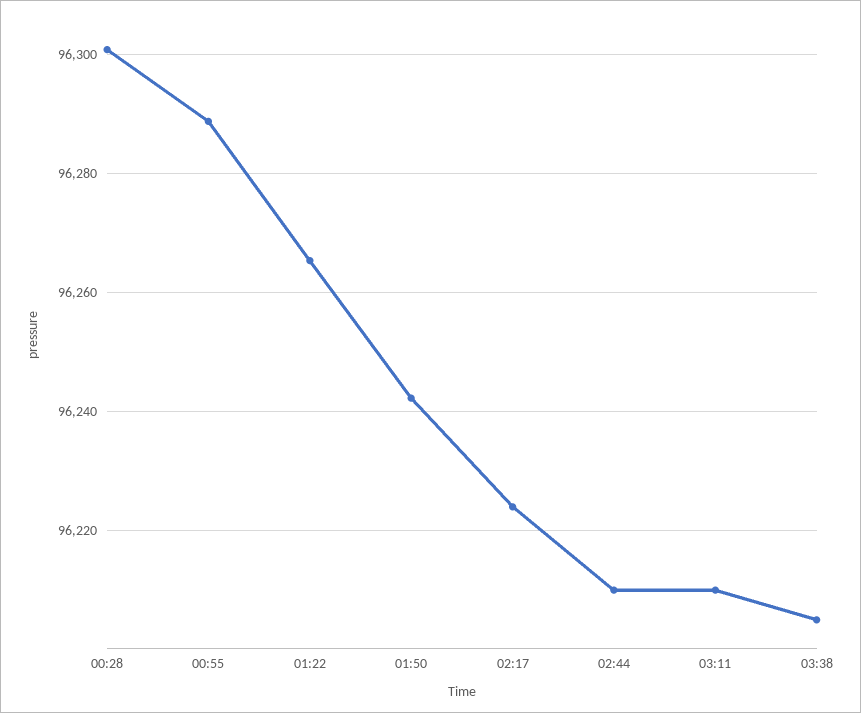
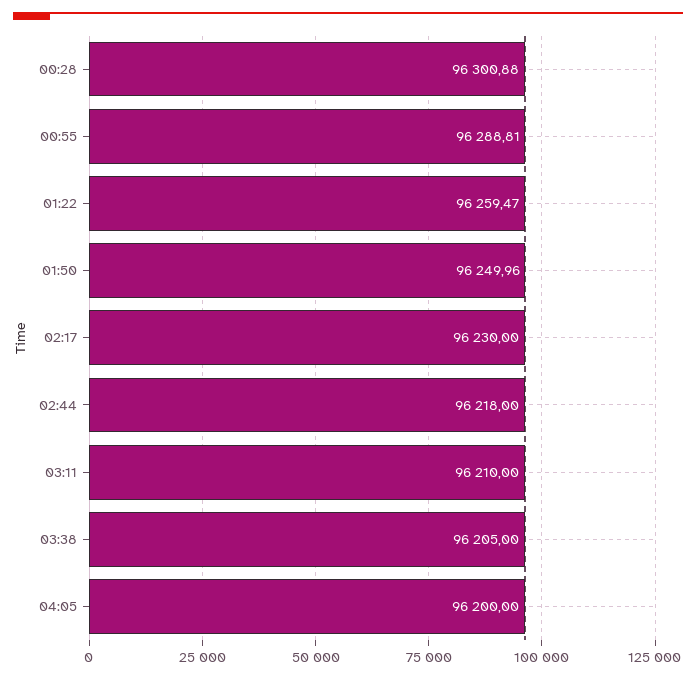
01:22: 96266 -> 96259.47
01:50: 96242 -> 96249.96
02:17: 96224 -> 96230
02:44: 96210 -> 96218
04:05: none -> 96200

